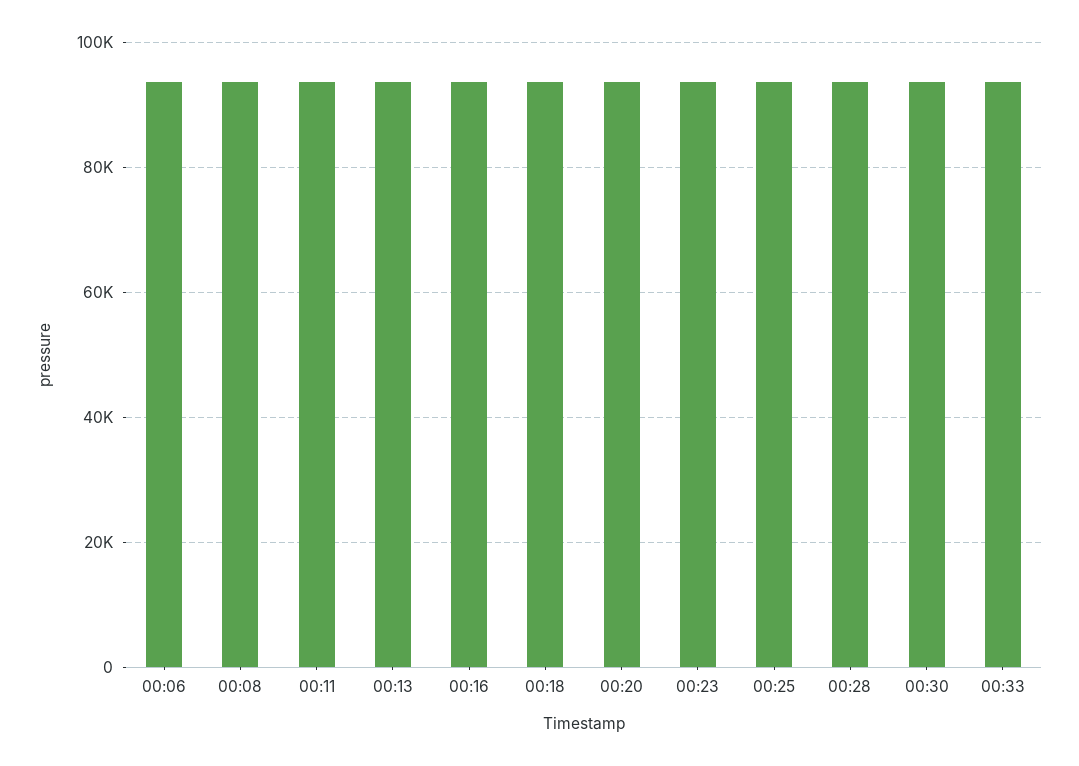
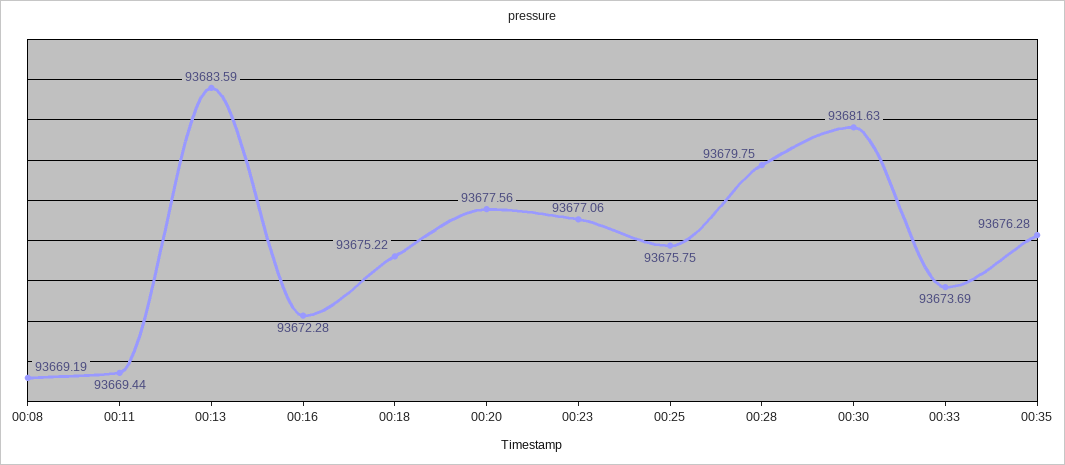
00:06: 94000 -> none
00:35: none -> 93676.28

